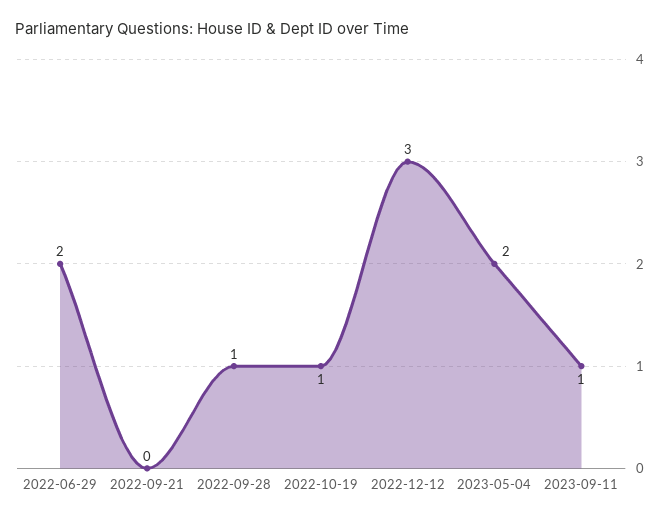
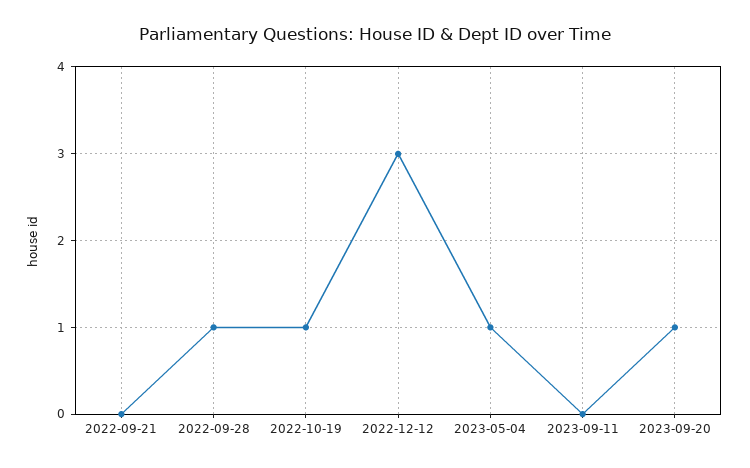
2022-06-29: 2 -> none
2023-05-04: 2 -> 1
2023-09-11: 1 -> 0
2023-09-20: none -> 1

